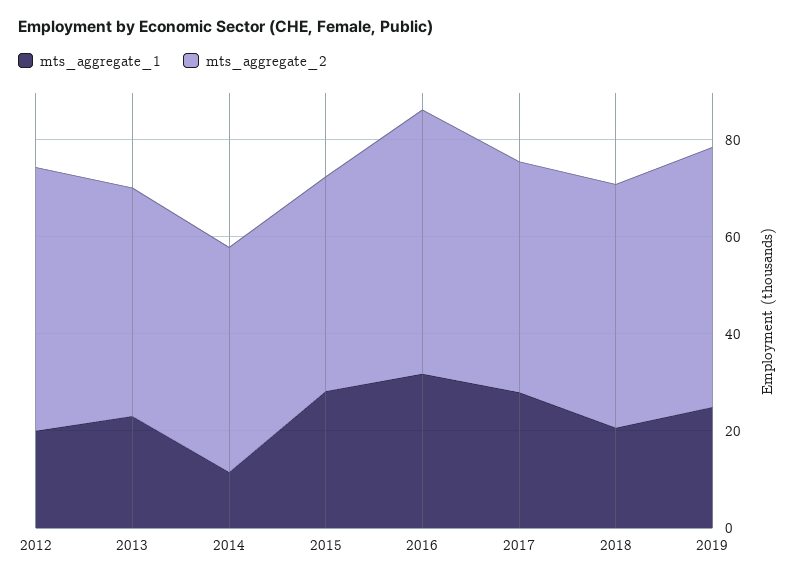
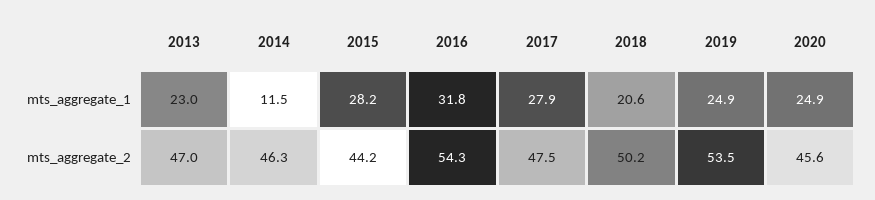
mts_aggregate_1, 2012: 20 -> none
mts_aggregate_2, 2012: 55 -> none
mts_aggregate_1, 2020: none -> 24.9
mts_aggregate_2, 2020: none -> 45.6

